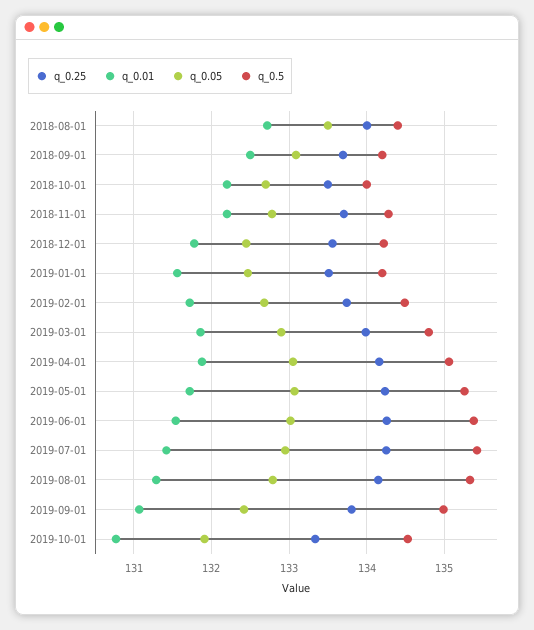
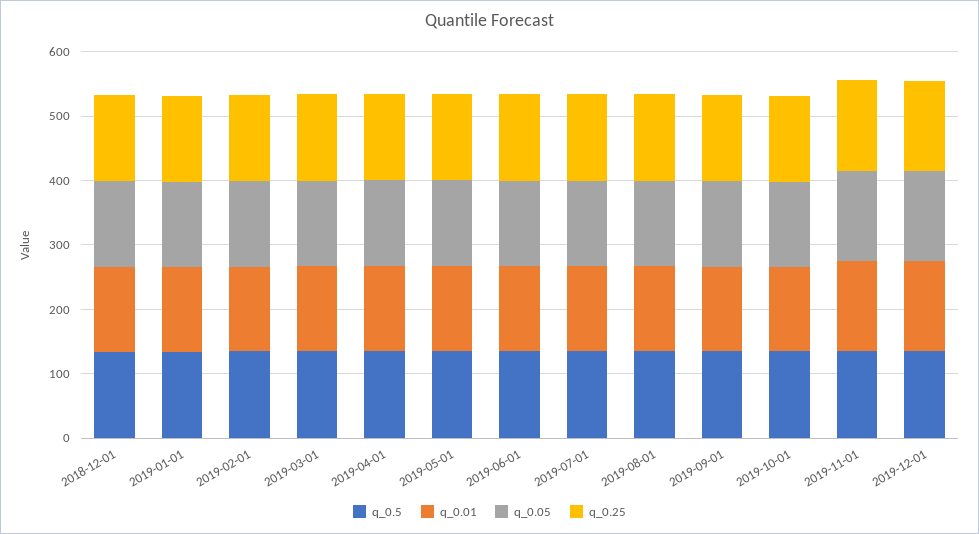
q_0.25, 2018-08-01: 134 -> none
q_0.01, 2018-08-01: 132.7 -> none
q_0.05, 2018-08-01: 133.5 -> none
q_0.5, 2018-08-01: 134.4 -> none
q_0.25, 2018-09-01: 133.7 -> none
q_0.01, 2018-09-01: 132.5 -> none
q_0.05, 2018-09-01: 133.1 -> none
q_0.5, 2018-09-01: 134.2 -> none
q_0.25, 2018-10-01: 133.5 -> none
q_0.01, 2018-10-01: 132.2 -> none
q_0.05, 2018-10-01: 132.7 -> none
q_0.5, 2018-10-01: 134 -> none
q_0.25, 2018-11-01: 133.7 -> none
q_0.01, 2018-11-01: 132.2 -> none
q_0.05, 2018-11-01: 132.8 -> none
q_0.5, 2018-11-01: 134.3 -> none
q_0.5, 2019-11-01: none -> 140
q_0.01, 2019-11-01: none -> 140
q_0.05, 2019-11-01: none -> 140
q_0.25, 2019-11-01: none -> 140
q_0.5, 2019-12-01: none -> 140
q_0.01, 2019-12-01: none -> 140
q_0.05, 2019-12-01: none -> 140
q_0.25, 2019-12-01: none -> 140

